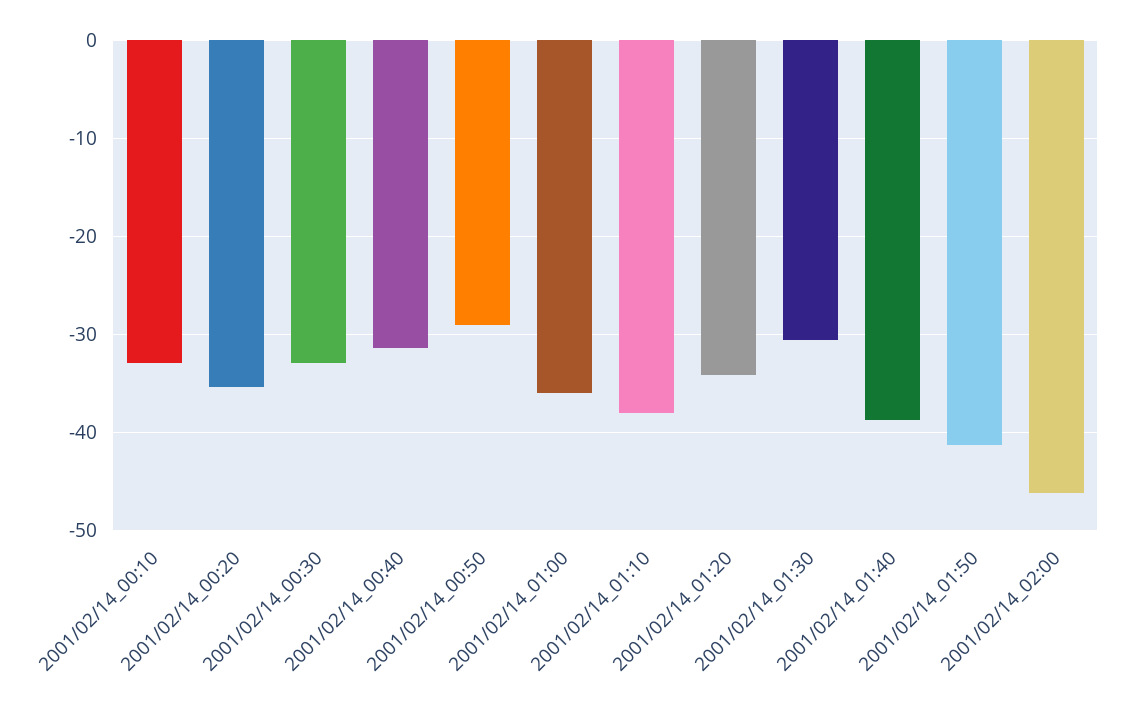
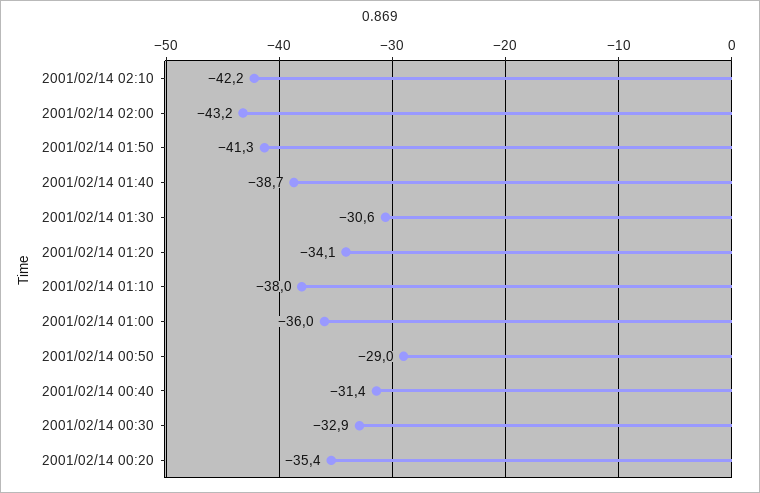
2001/02/14_00:10: -33 -> none
2001/02/14_02:00: -46 -> -43.2
2001/02/14 02:10: none -> -42.2

